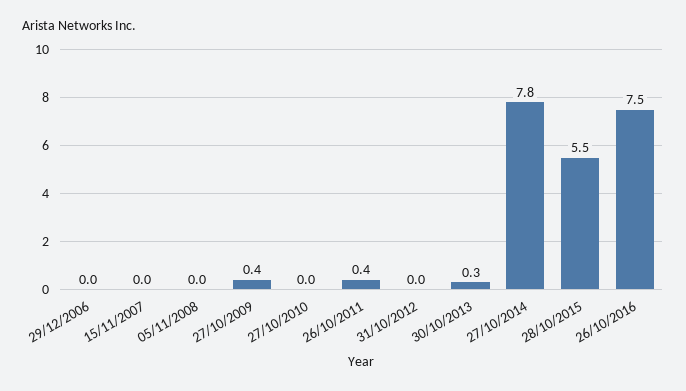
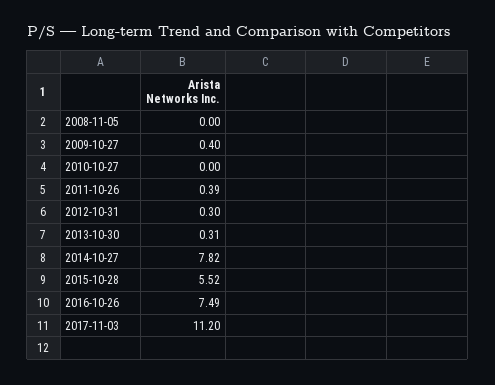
29/12/2006: 0 -> none
15/11/2007: 0 -> none
31/10/2012: 0 -> 0.3
2017-11-03: none -> 11.2

